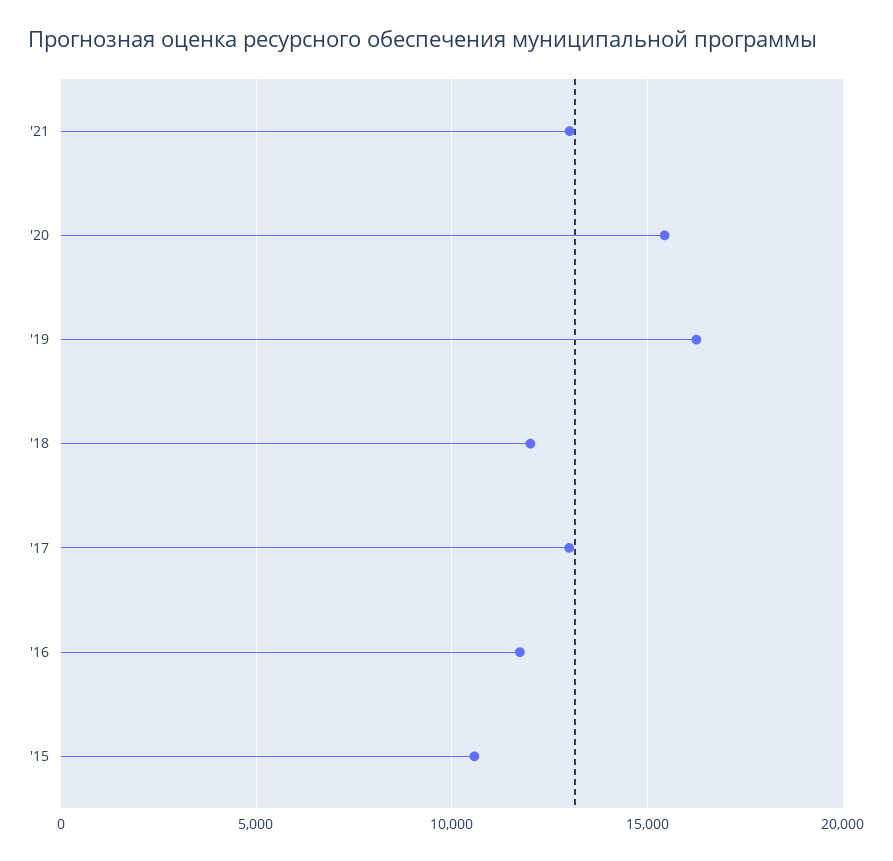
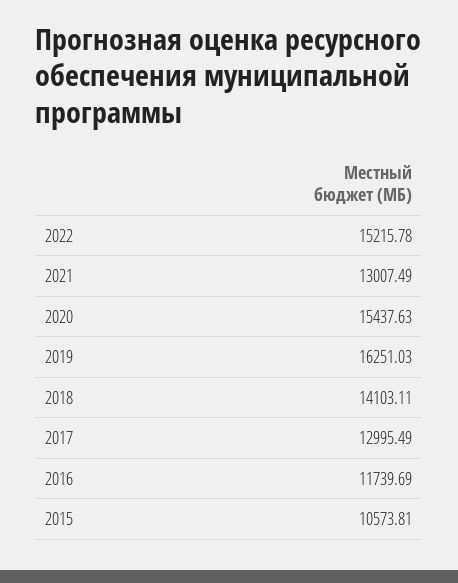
'18: 12000 -> 14103.11
2022: none -> 15215.78

